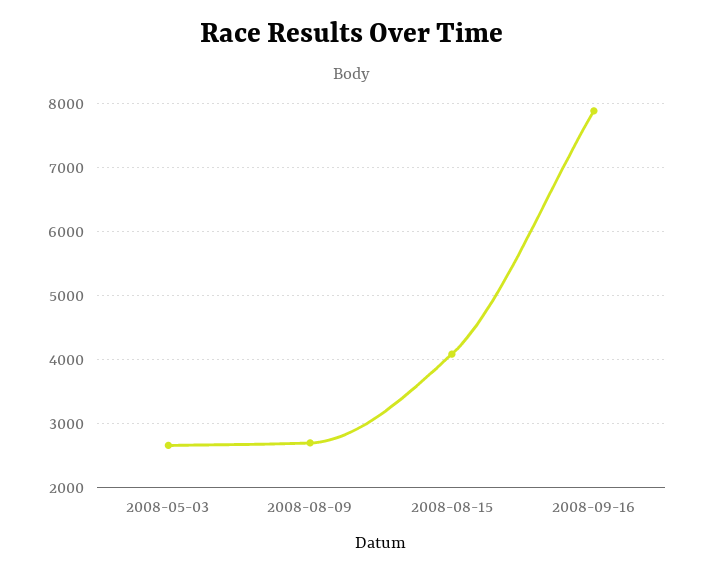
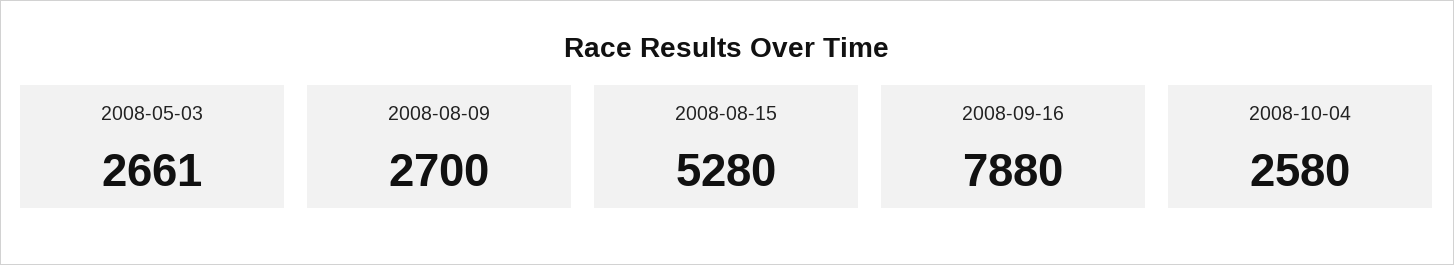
2008-08-15: 4100 -> 5280
2008-10-04: none -> 2580

